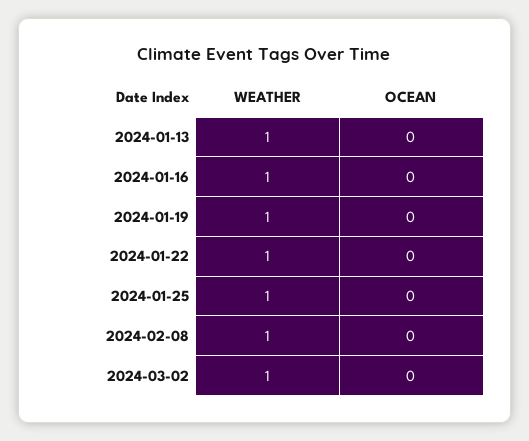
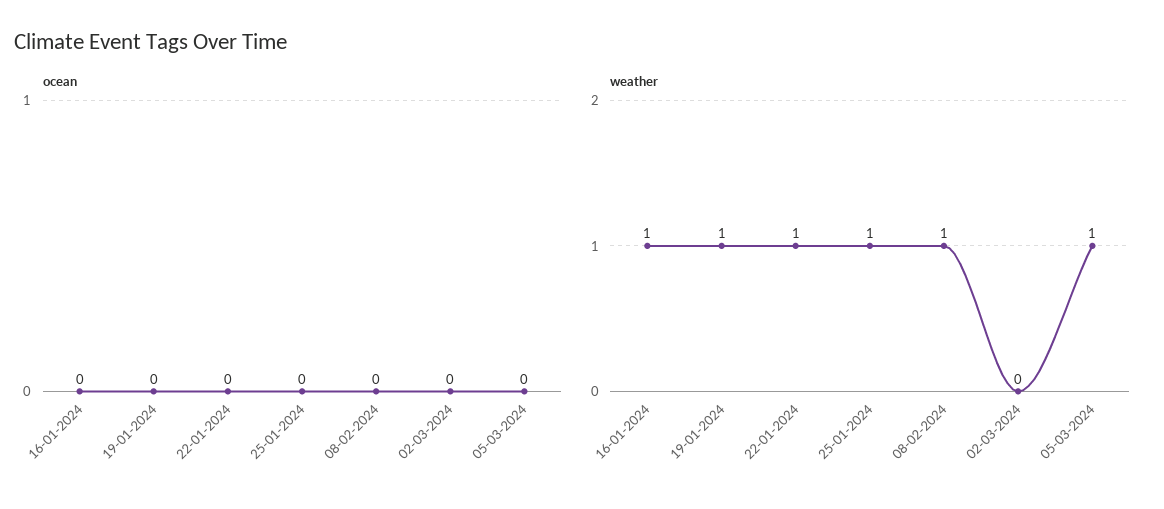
WEATHER, 2024-01-13: 1 -> none
OCEAN, 2024-01-13: 0 -> none
WEATHER, 2024-03-02: 1 -> 0
OCEAN, 05-03-2024: none -> 0
WEATHER, 05-03-2024: none -> 1

